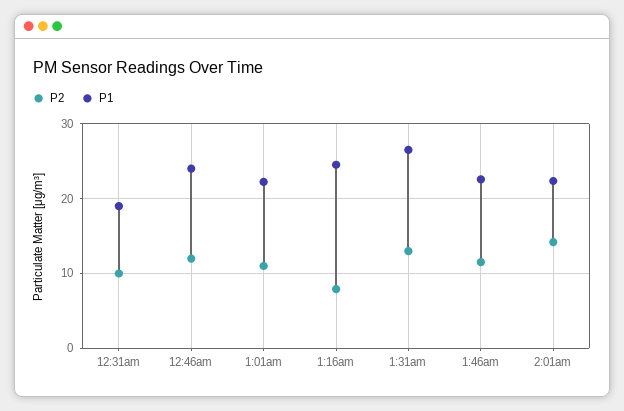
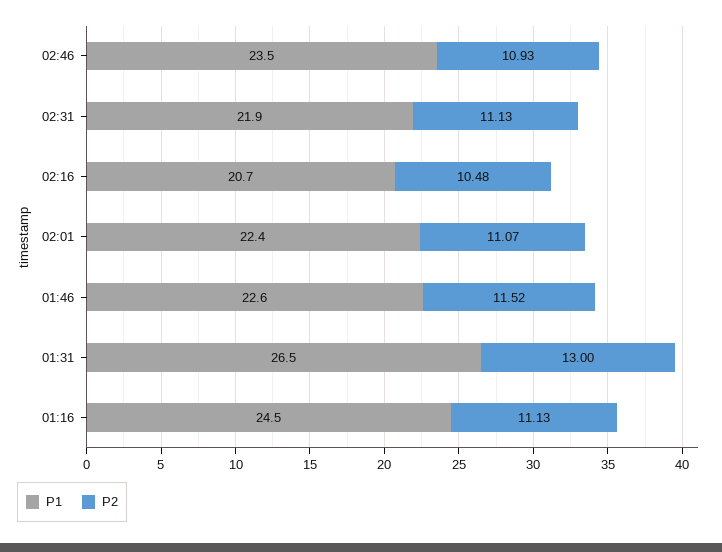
P2, 12:31am: 10 -> none
P1, 12:31am: 19 -> none
P2, 12:46am: 12 -> none
P1, 12:46am: 24 -> none
P2, 1:01am: 11 -> none
P1, 1:01am: 22 -> none
P2, 1:16am: 8 -> 11.13
P2, 2:01am: 14 -> 11.07
P1, 02:46: none -> 23.5
P2, 02:46: none -> 10.93
P1, 02:31: none -> 21.9
P2, 02:31: none -> 11.13
P1, 02:16: none -> 20.7
P2, 02:16: none -> 10.48

